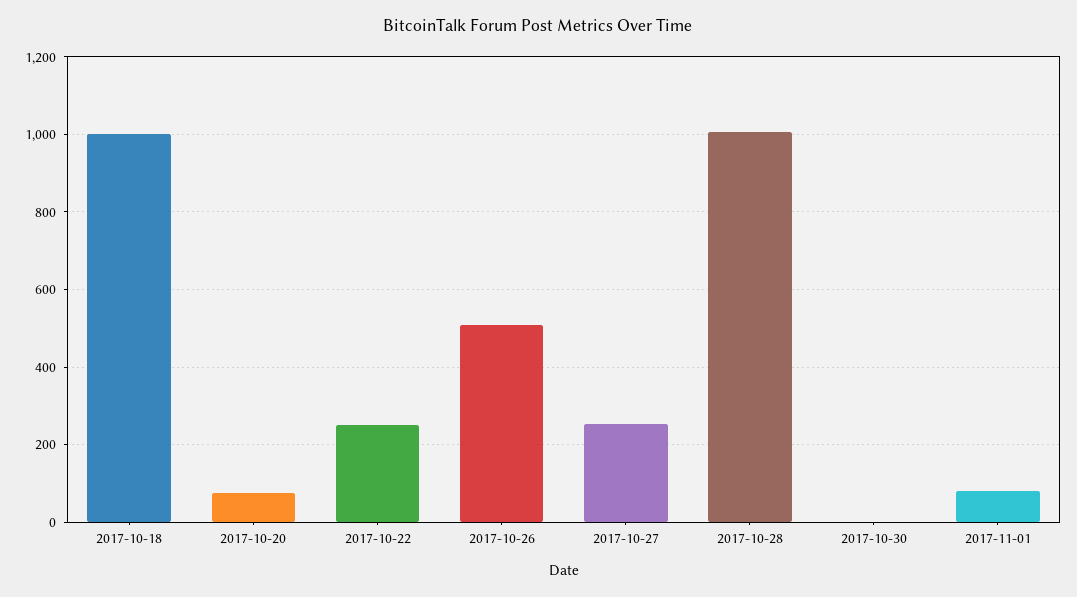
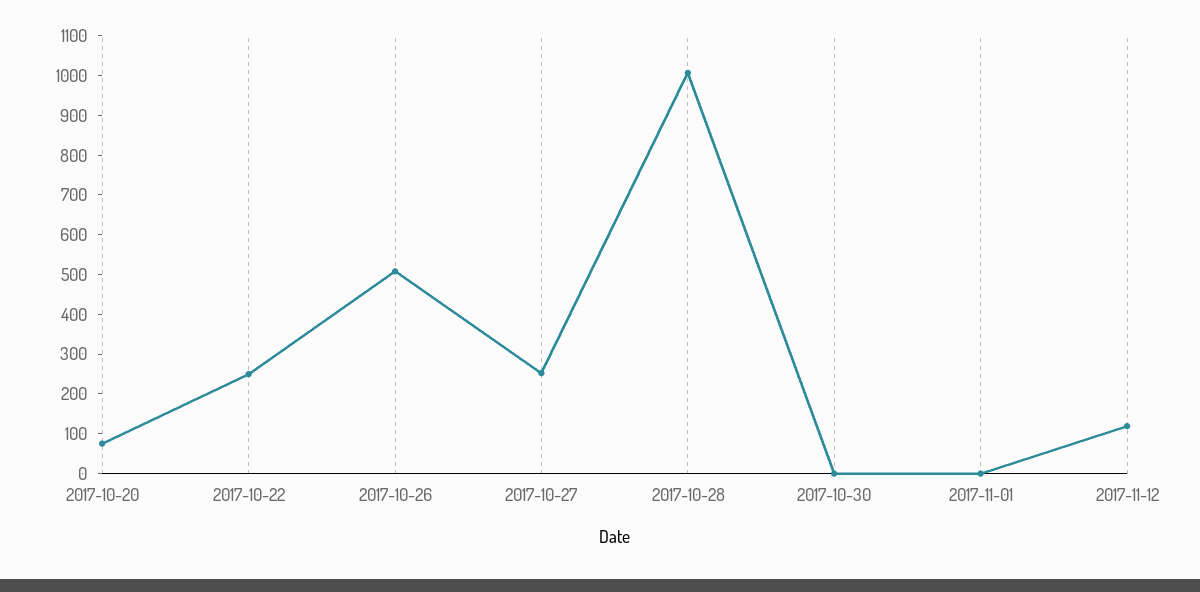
2017-10-18: 1000 -> none
2017-11-01: 80 -> 0
2017-11-12: none -> 125

